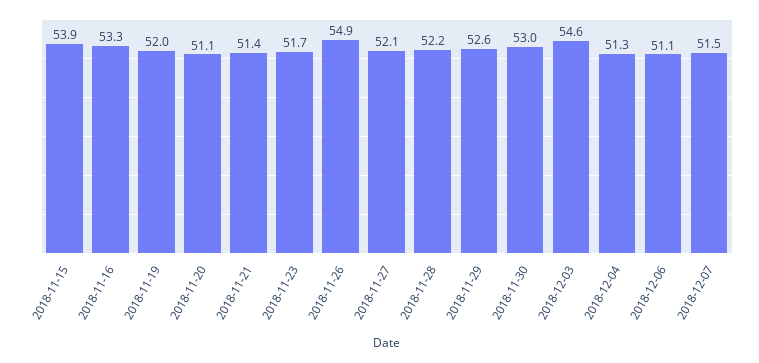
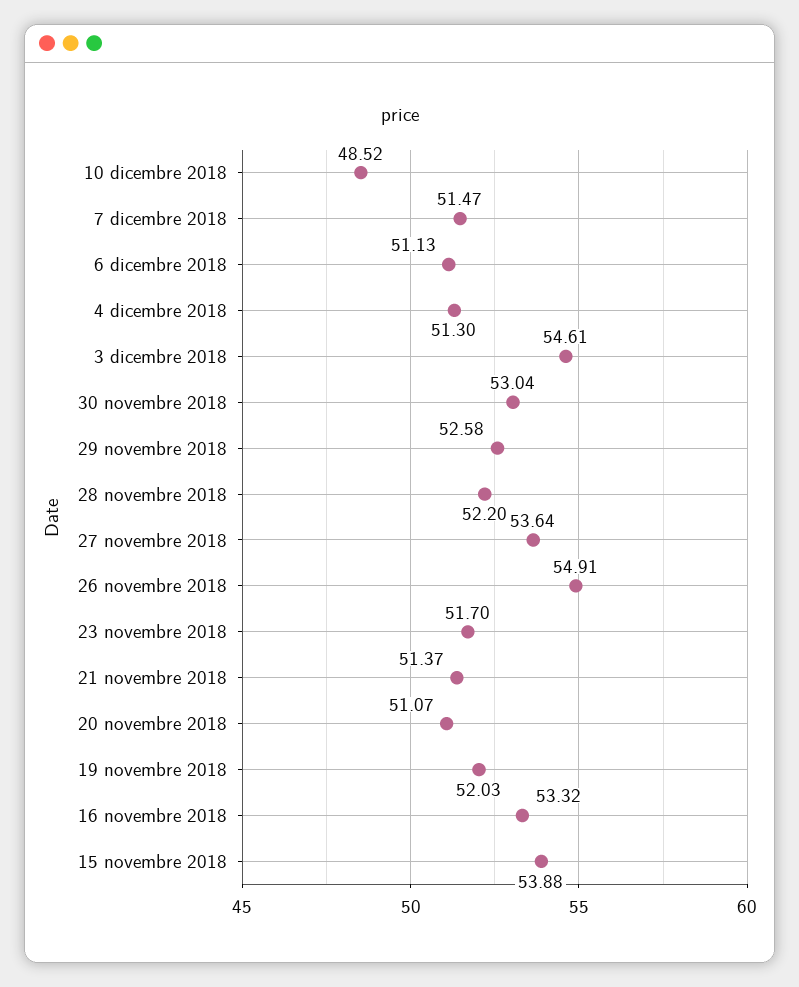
2018-11-27: 52.1 -> 53.64
10 dicembre 2018: none -> 48.52

